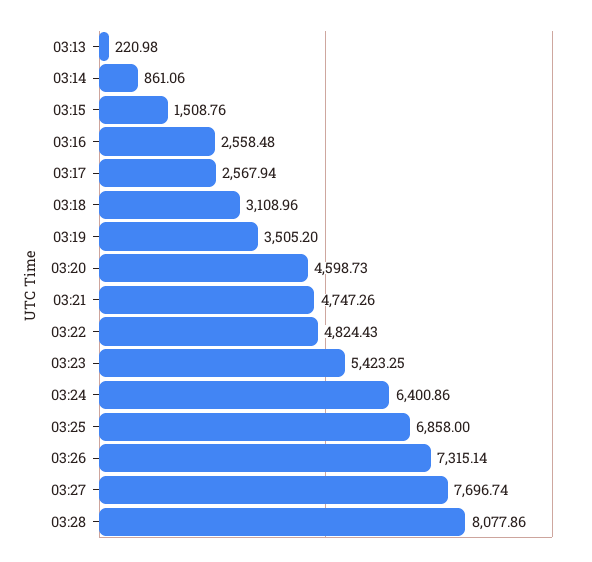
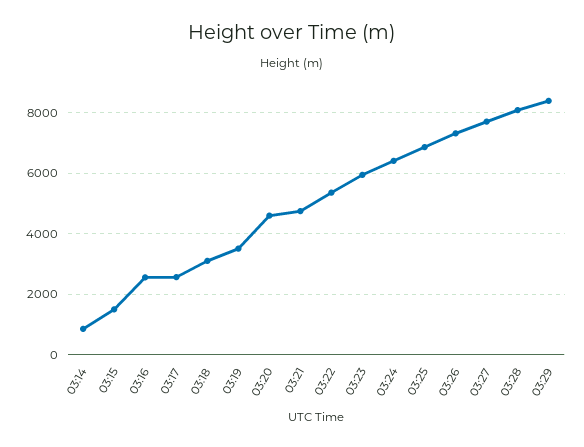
03:13: 220.98 -> none
03:22: 4824.43 -> 5400
03:23: 5423.25 -> 6000
03:29: none -> 8400

